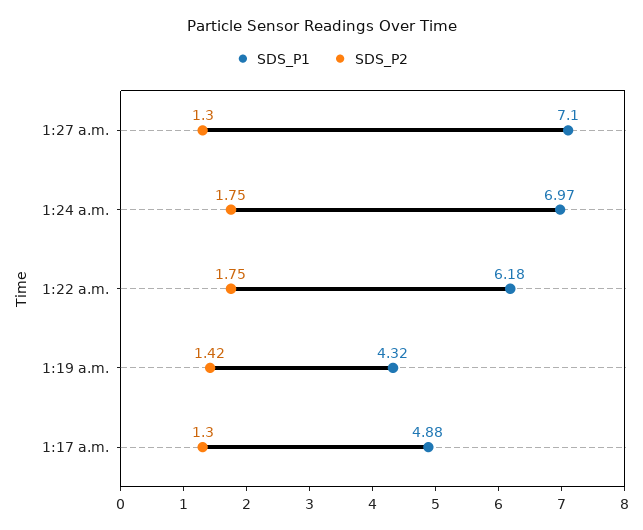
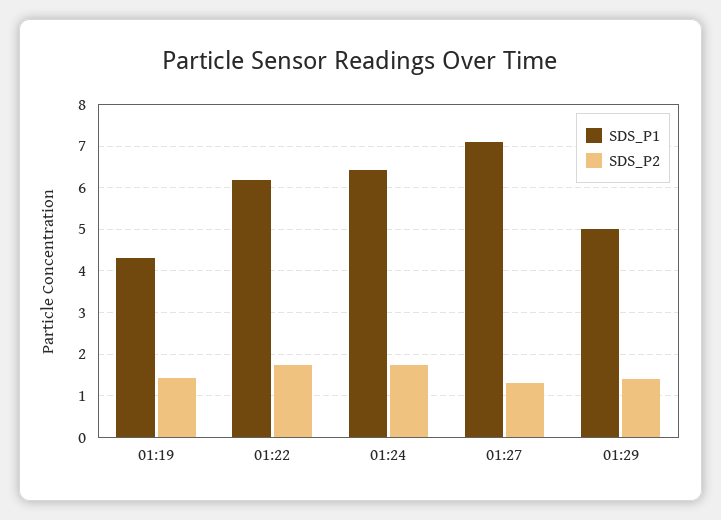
SDS_P1, 1:24 a.m.: 6.97 -> 6.4
SDS_P1, 1:17 a.m.: 4.88 -> none
SDS_P2, 1:17 a.m.: 1.3 -> none
SDS_P1, 01:29: none -> 5
SDS_P2, 01:29: none -> 1.4

